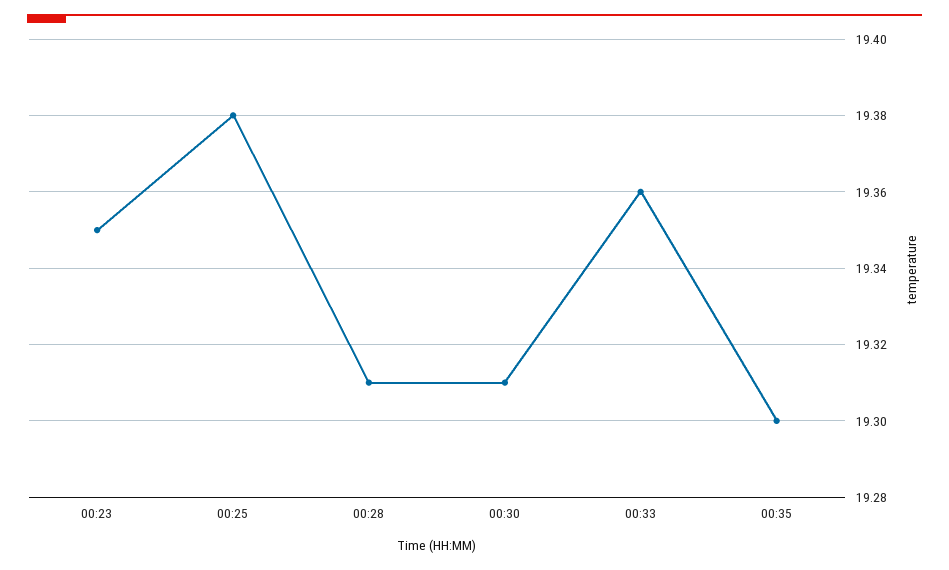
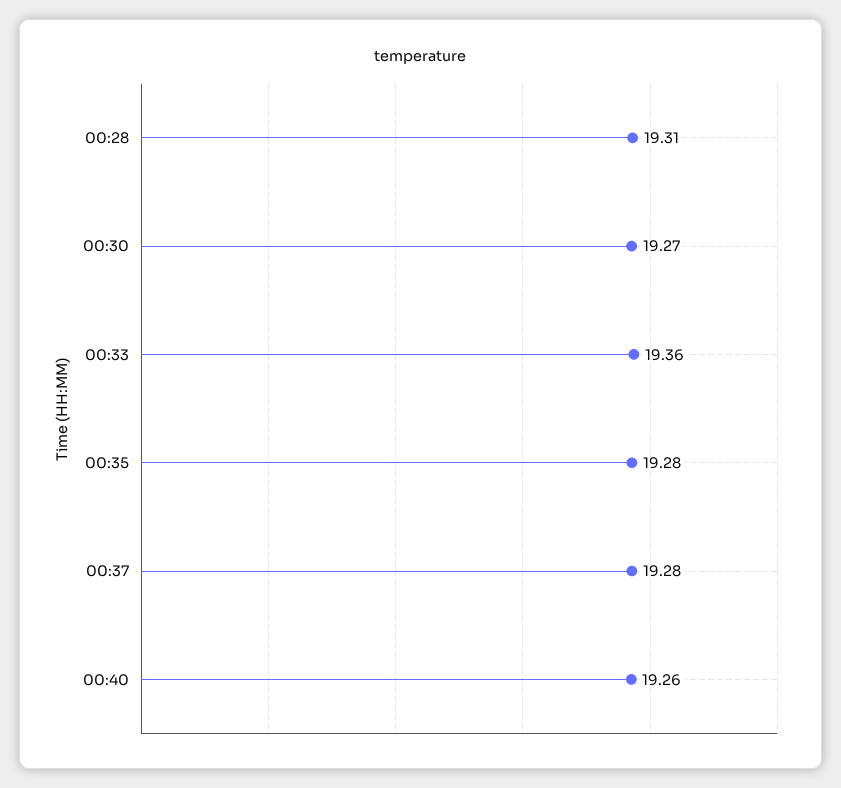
00:23: 19.35 -> none
00:25: 19.38 -> none
00:30: 19.31 -> 19.27
00:35: 19.3 -> 19.28
00:37: none -> 19.28
00:40: none -> 19.26

